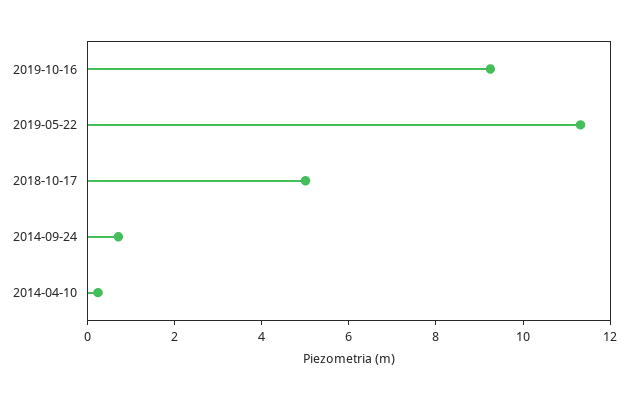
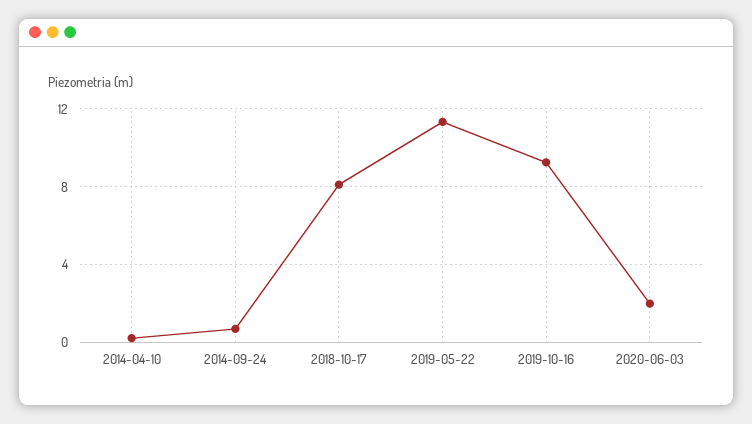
2018-10-17: 5 -> 8
2020-06-03: none -> 2

